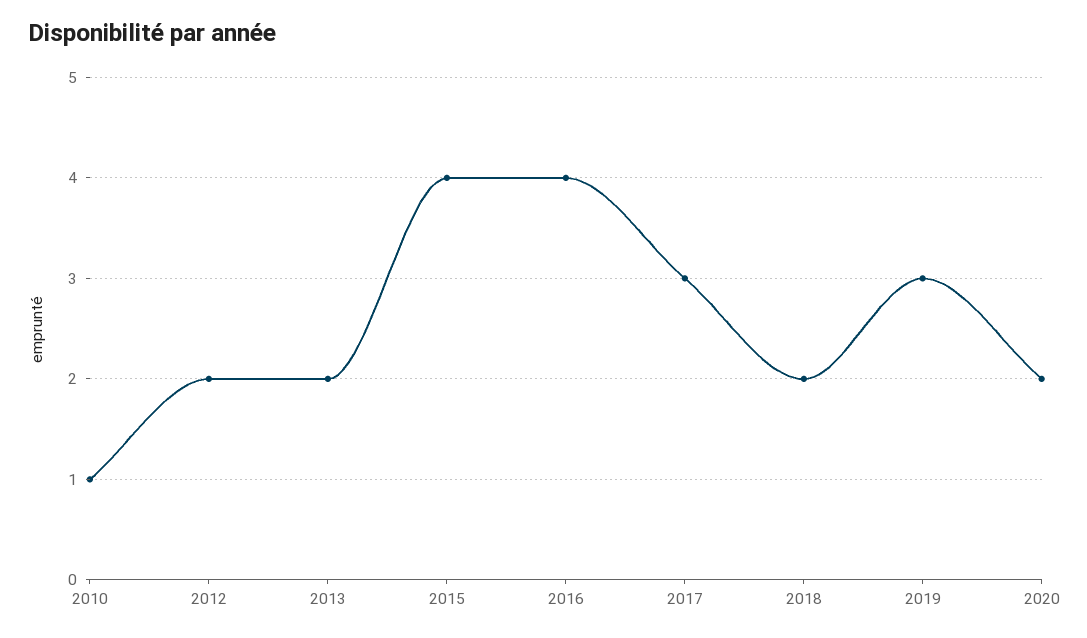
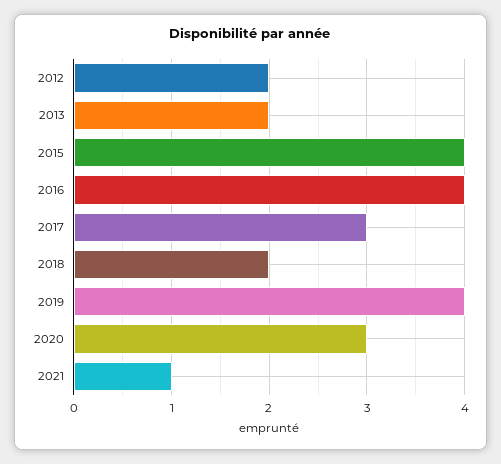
2010: 1 -> none
2019: 3 -> 4
2020: 2 -> 3
2021: none -> 1

